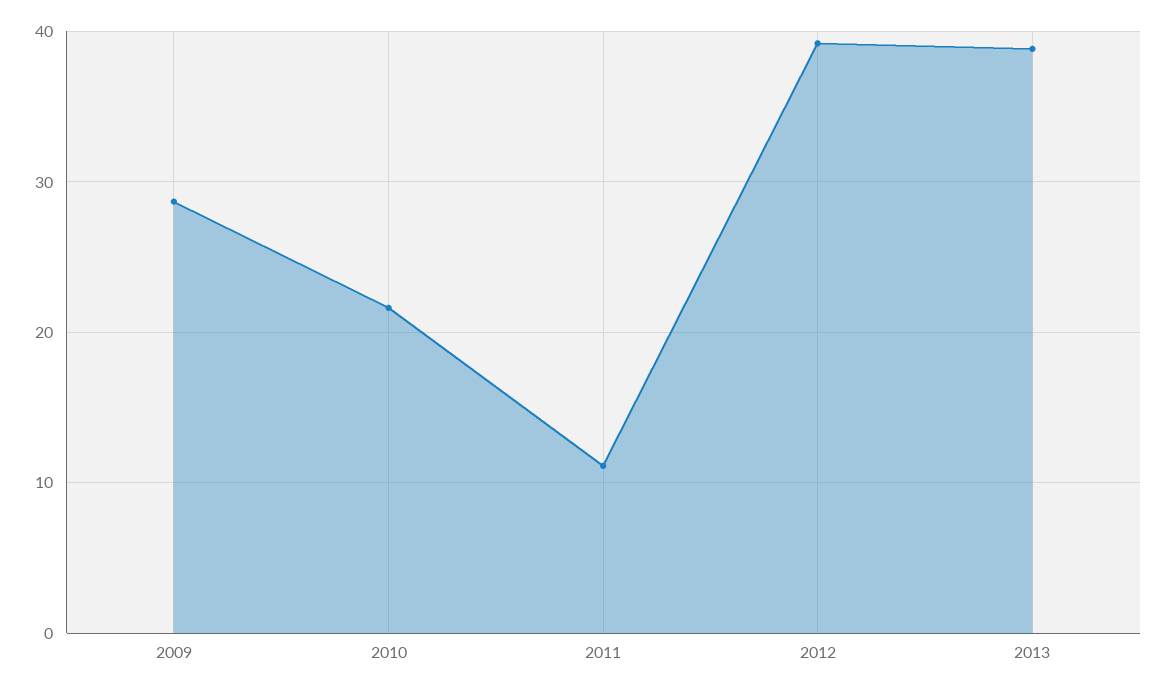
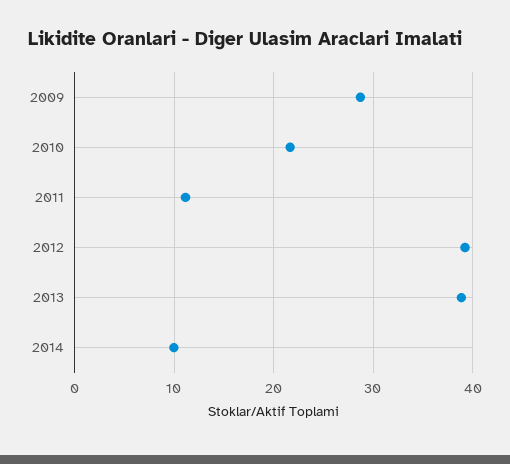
2014: none -> 10

